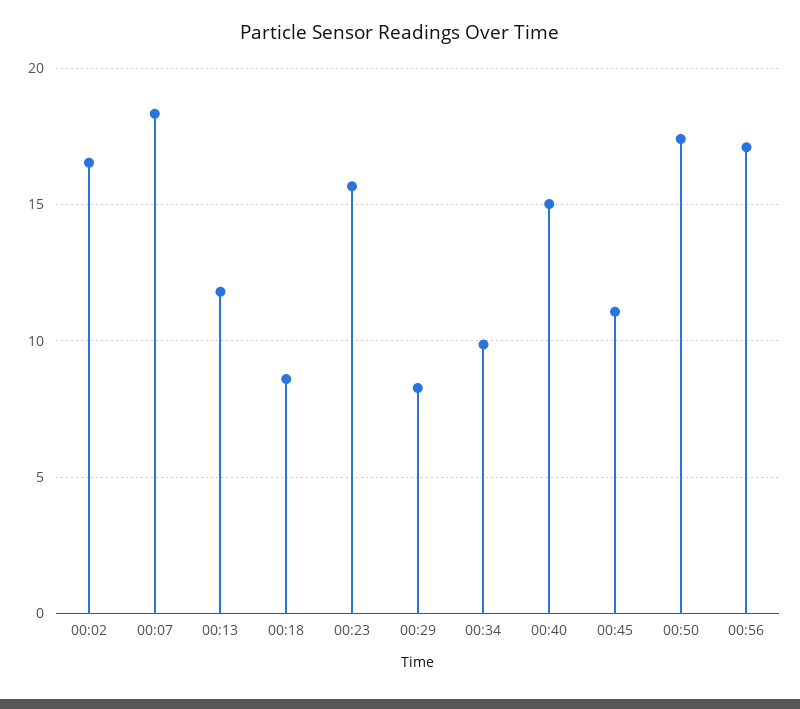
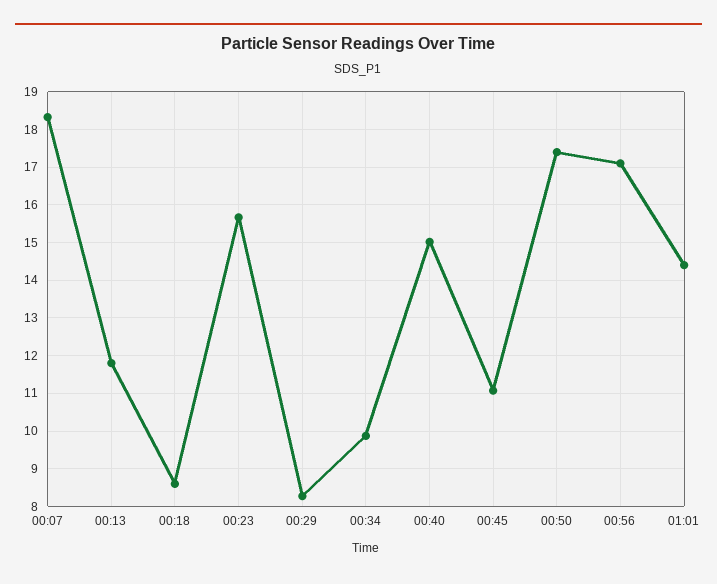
00:02: 16.5 -> none
01:01: none -> 14.4

